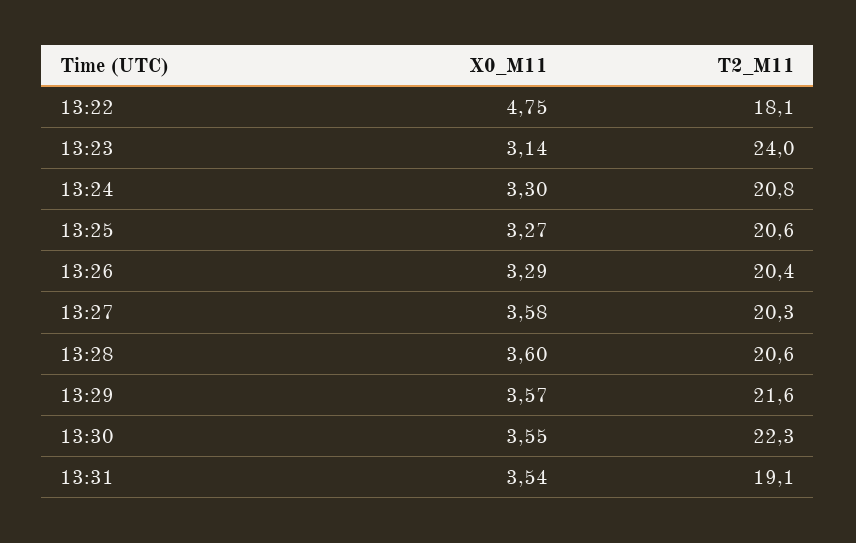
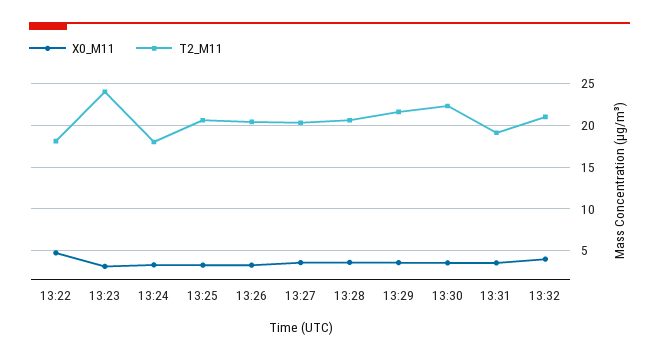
T2_M11, 13:24: 20.8 -> 18
X0_M11, 13:32: none -> 4
T2_M11, 13:32: none -> 21

